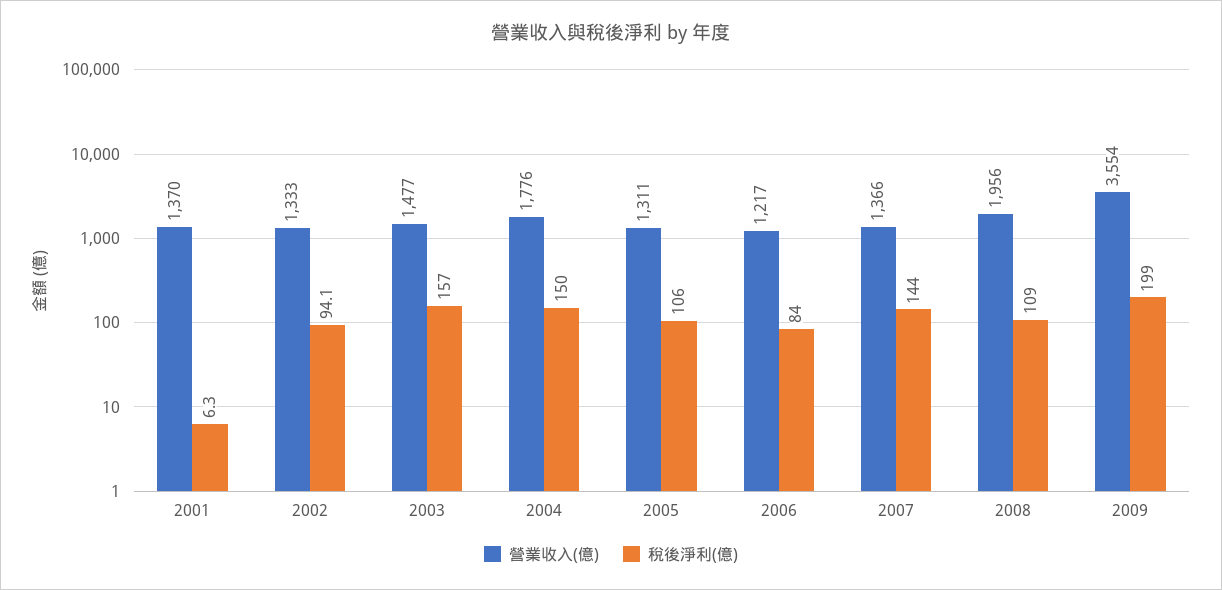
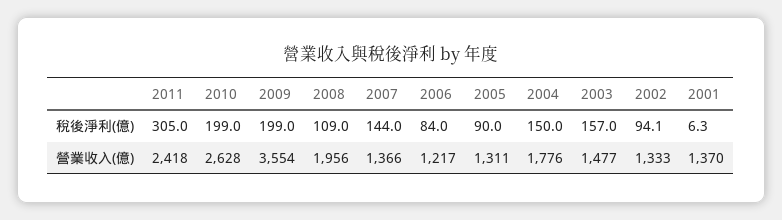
稅後淨利(億), 2005: 106 -> 90
稅後淨利(億), 2011: none -> 305
稅後淨利(億), 2010: none -> 199
營業收入(億), 2011: none -> 2418
營業收入(億), 2010: none -> 2628

